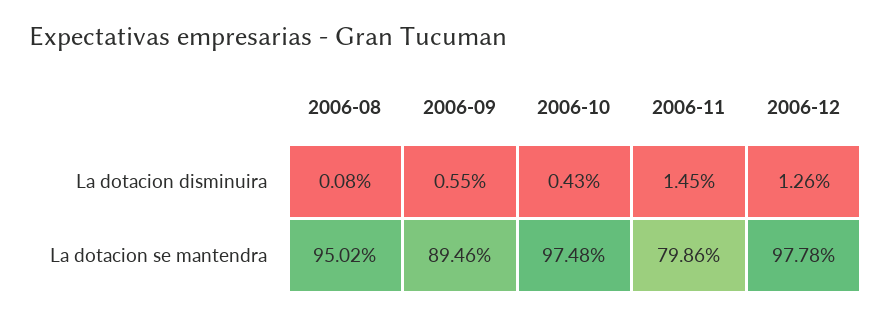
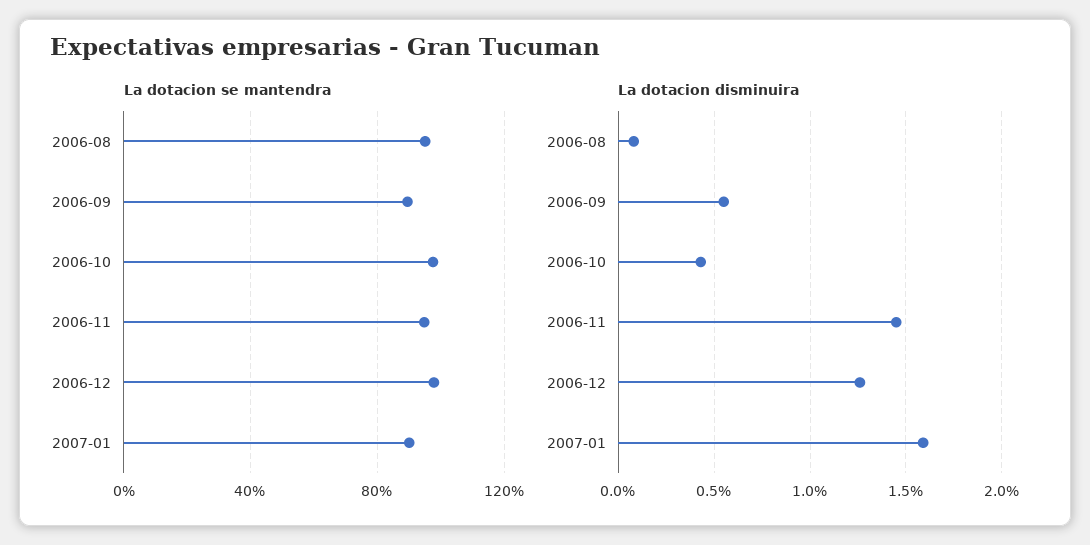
La dotacion se mantendra, 2006-11: 79.86 -> 95
La dotacion se mantendra, 2007-01: none -> 90
La dotacion disminuira, 2007-01: none -> 1.6

